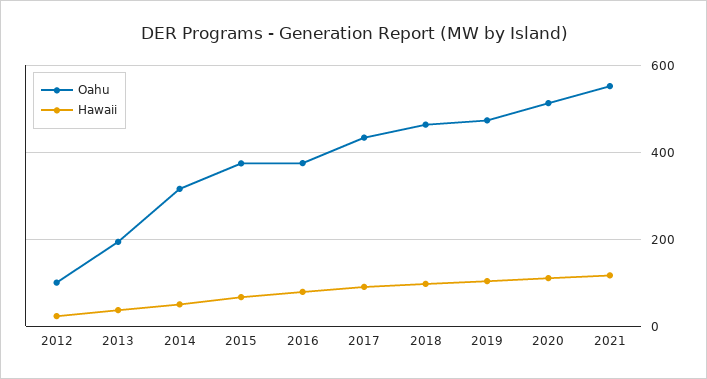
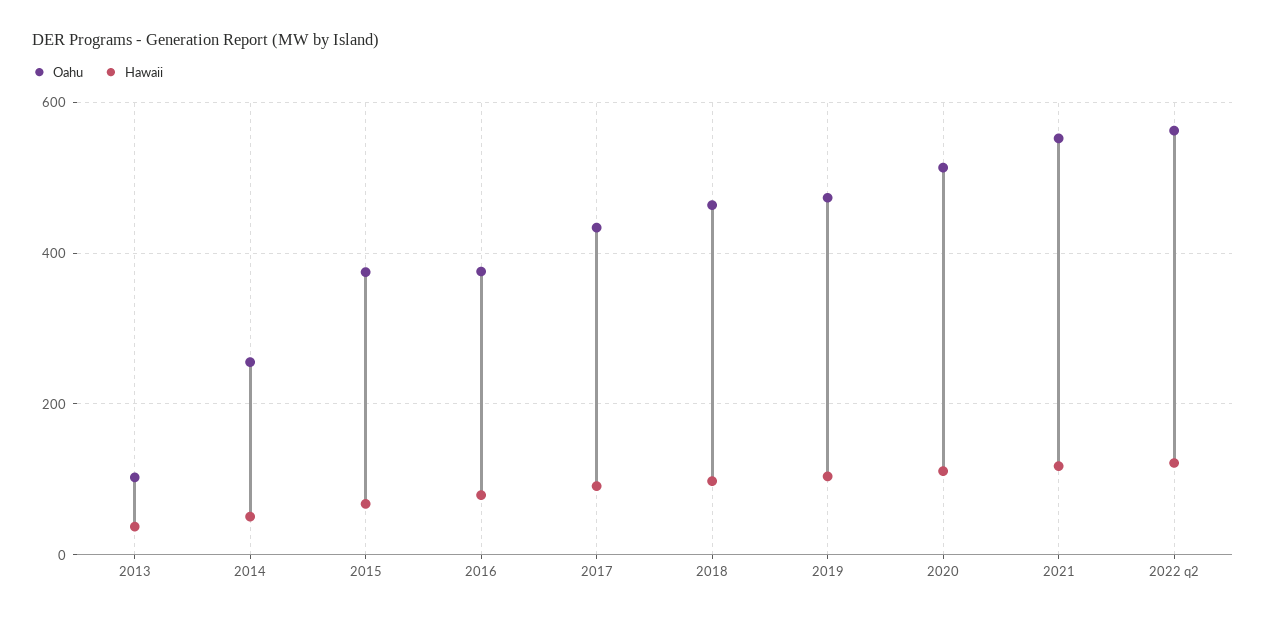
Oahu, 2012: 100 -> none
Hawaii, 2012: 20 -> none
Oahu, 2013: 200 -> 100
Oahu, 2014: 320 -> 260
Oahu, 2022 q2: none -> 560
Hawaii, 2022 q2: none -> 120

